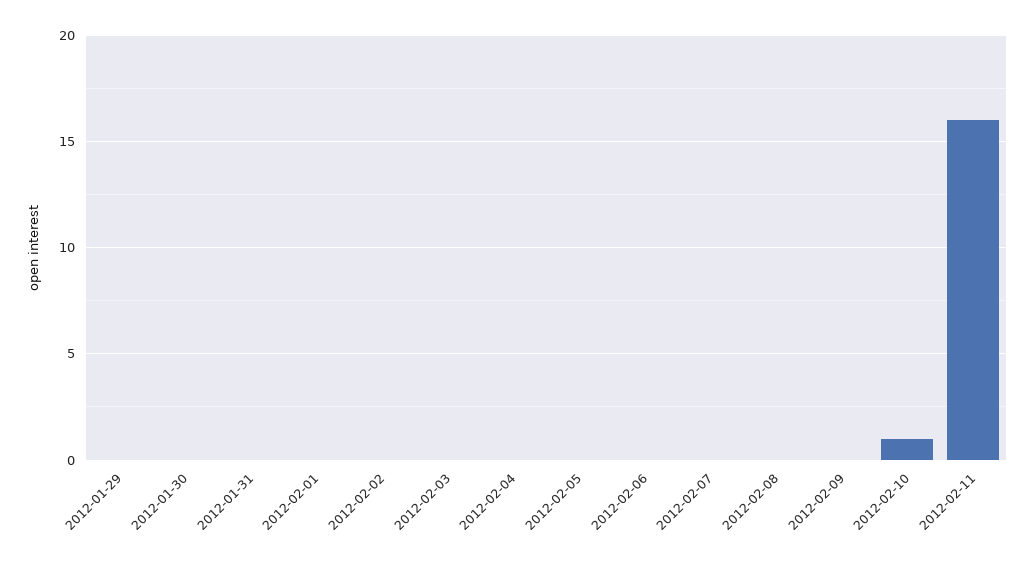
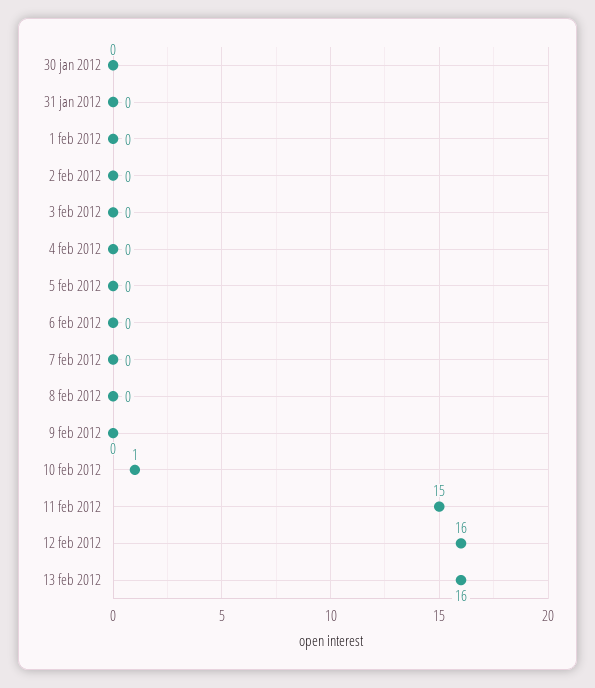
2012-01-29: 0 -> none
2012-02-11: 16 -> 15
12 feb 2012: none -> 16
13 feb 2012: none -> 16

